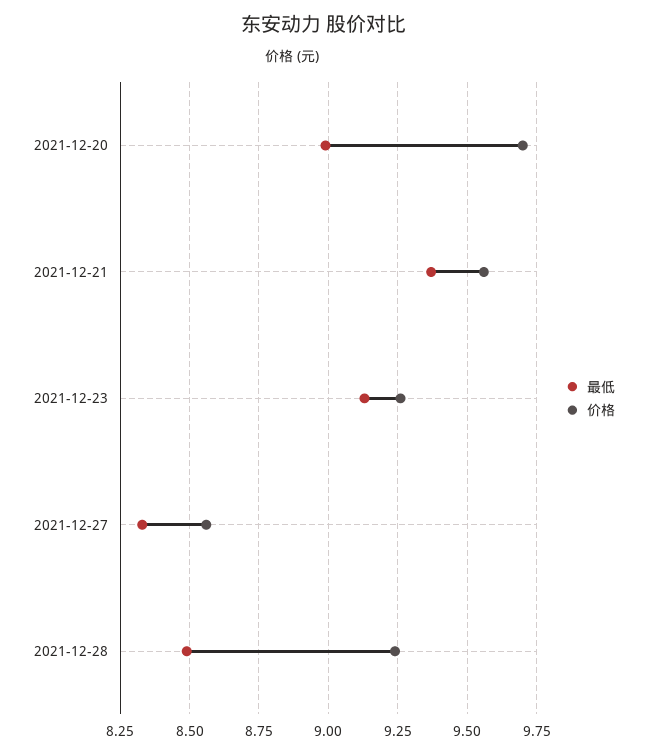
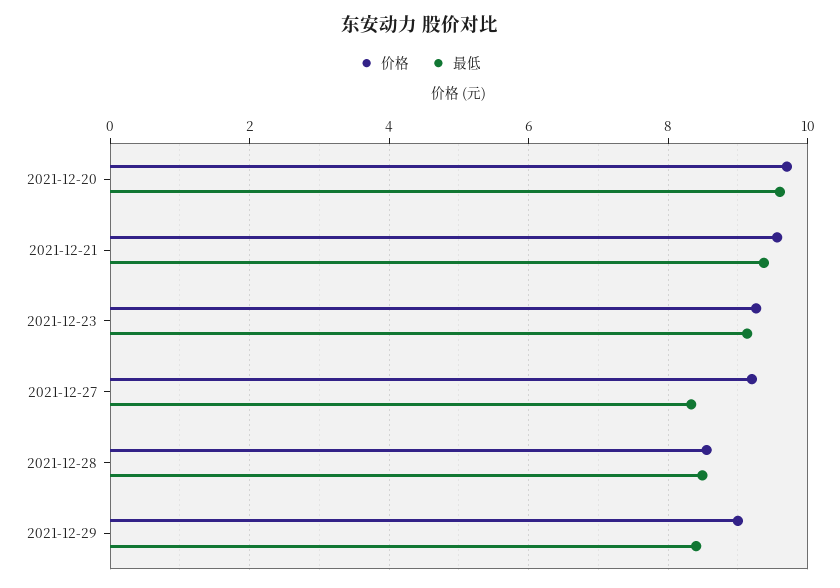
最低, 2021-12-20: 9 -> 9.6
价格, 2021-12-27: 8.55 -> 9.2
价格, 2021-12-28: 9.25 -> 8.6
价格, 2021-12-29: none -> 9
最低, 2021-12-29: none -> 8.4

